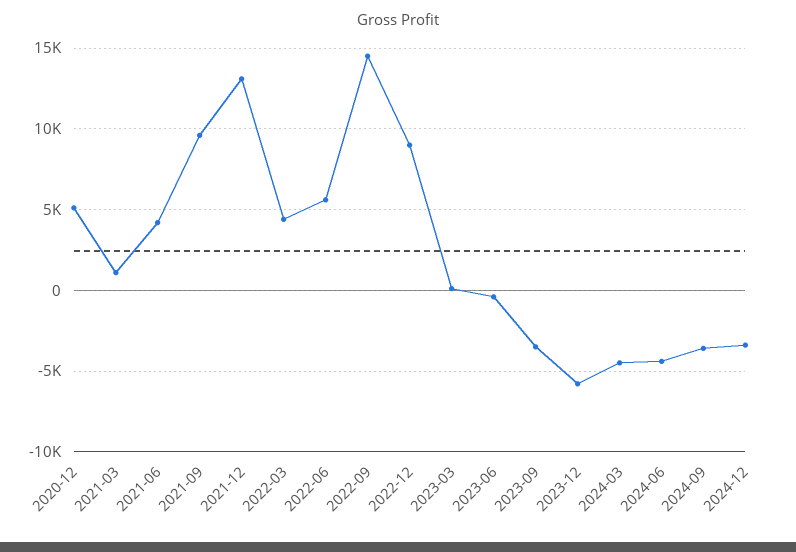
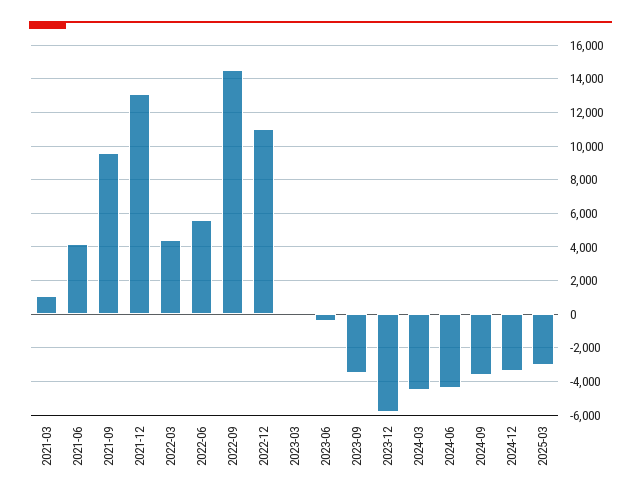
2020-12: 5000 -> none
2022-12: 9000 -> 11000
2025-03: none -> -3000

